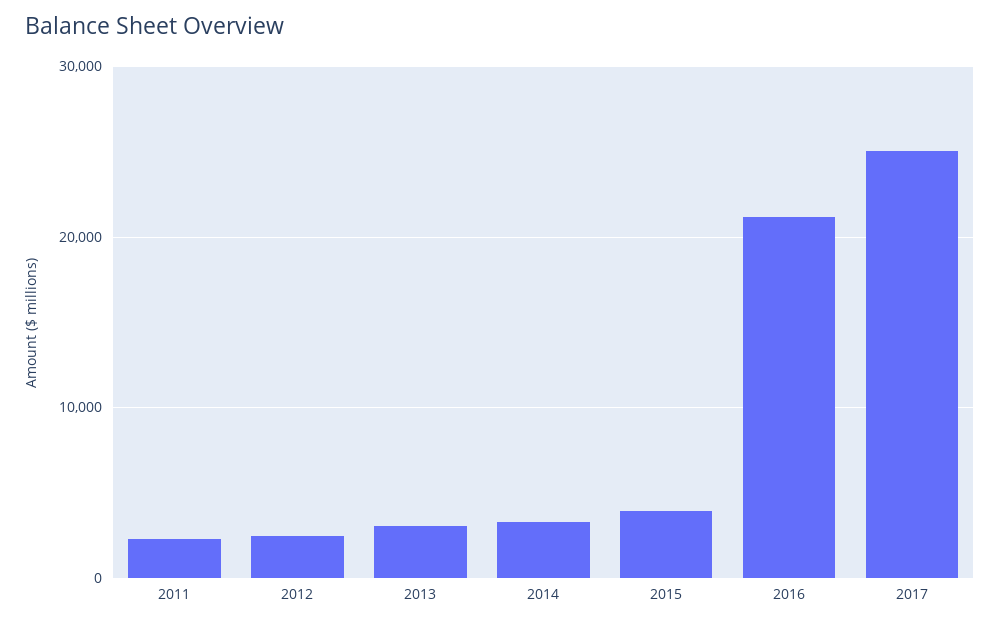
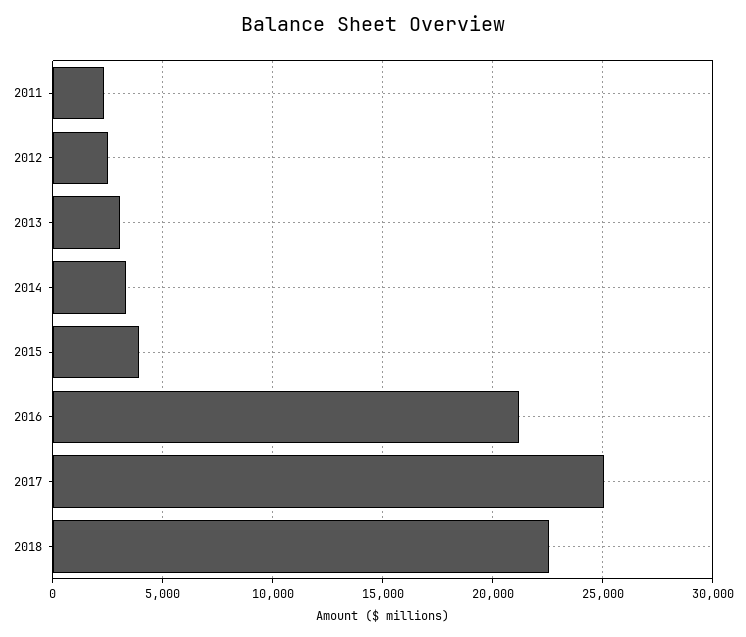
2018: none -> 22500

